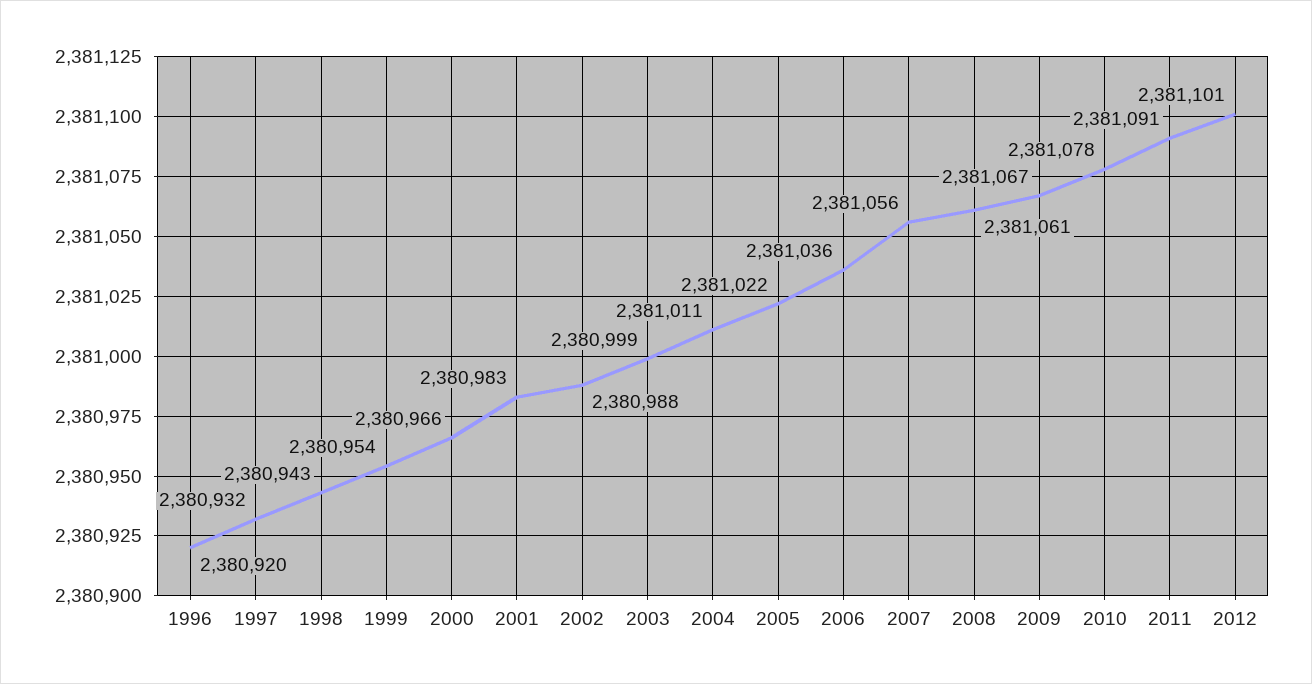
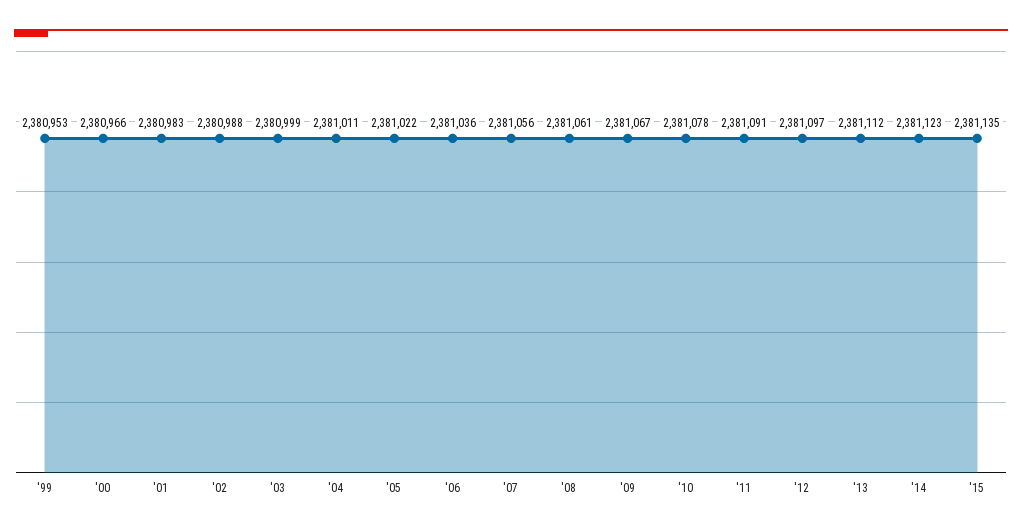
1996: 2380920 -> none
1997: 2380932 -> none
1998: 2380943 -> none
1999: 2380954 -> 2380953
2012: 2381101 -> 2381097
'13: none -> 2381112
'14: none -> 2381123
'15: none -> 2381135

